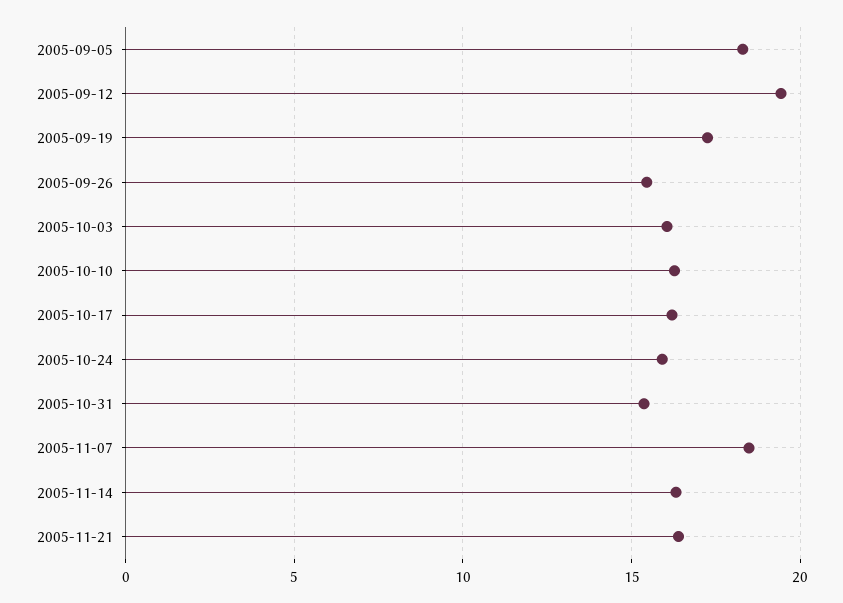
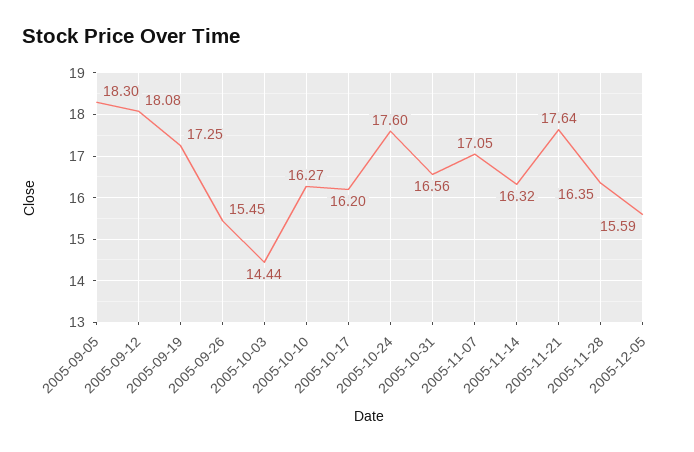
2005-09-12: 19.5 -> 18.08
2005-10-03: 16 -> 14.44
2005-10-24: 16 -> 17.6
2005-10-31: 15.5 -> 16.56
2005-11-07: 18.5 -> 17.05
2005-11-21: 16.5 -> 17.64
2005-11-28: none -> 16.35
2005-12-05: none -> 15.59

